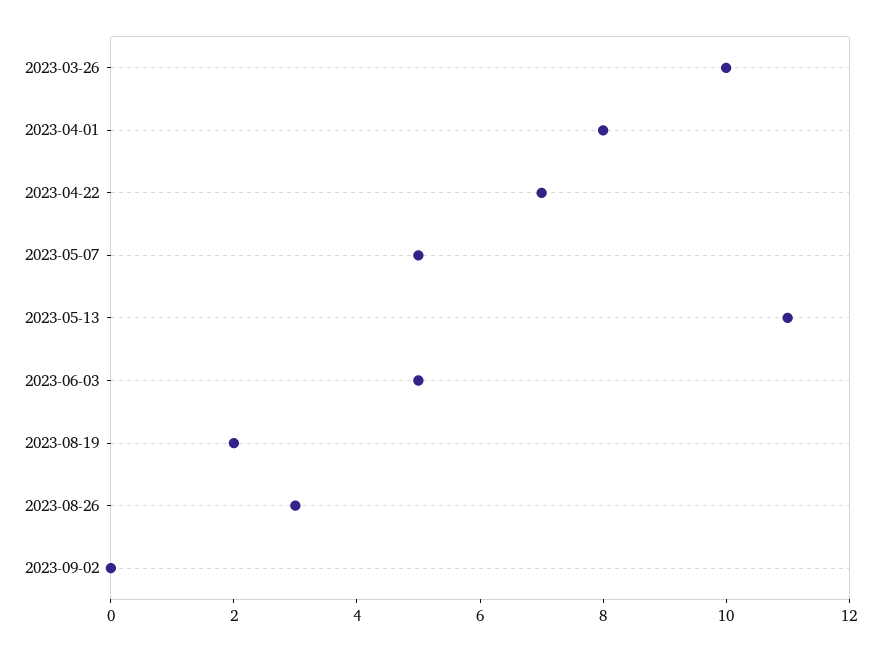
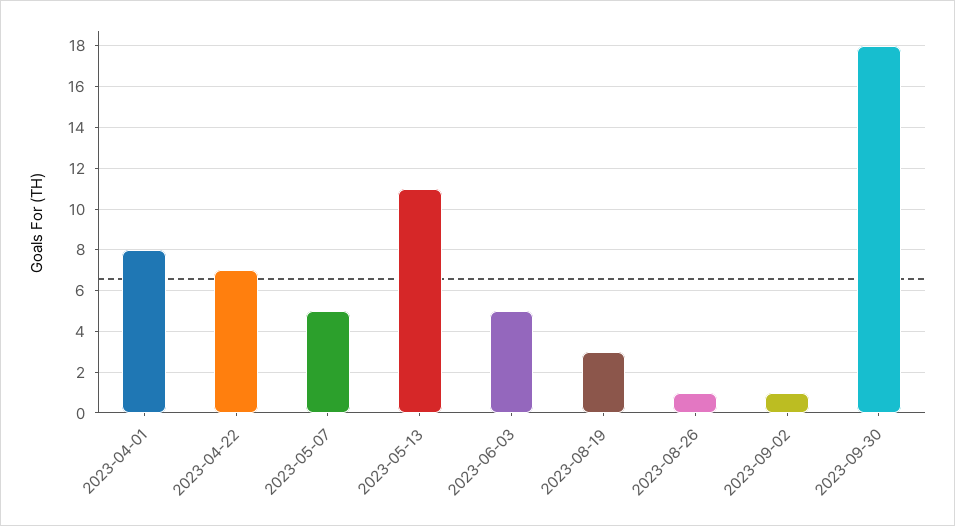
2023-03-26: 10 -> none
2023-08-19: 2 -> 3
2023-08-26: 3 -> 1
2023-09-02: 0 -> 1
2023-09-30: none -> 18

